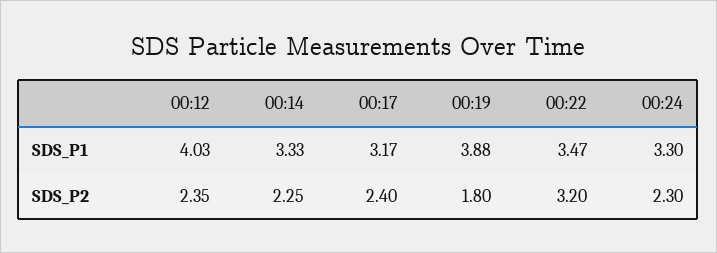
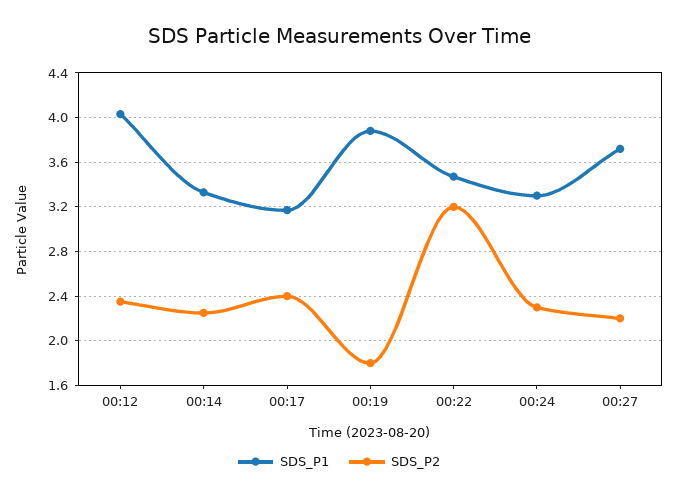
SDS_P1, 00:27: none -> 3.7
SDS_P2, 00:27: none -> 2.2

